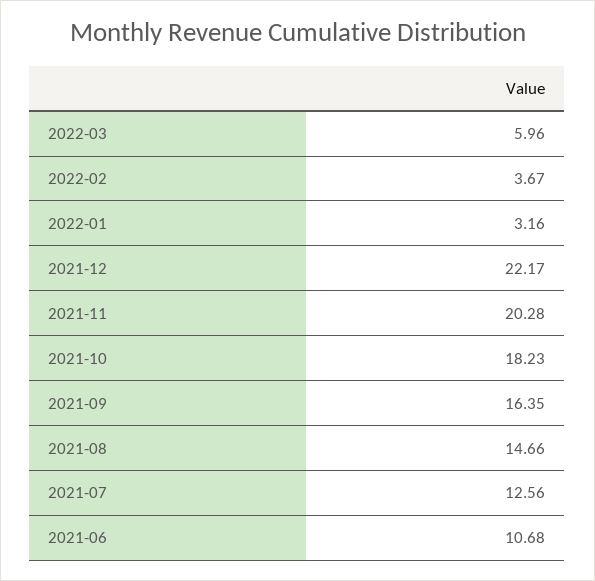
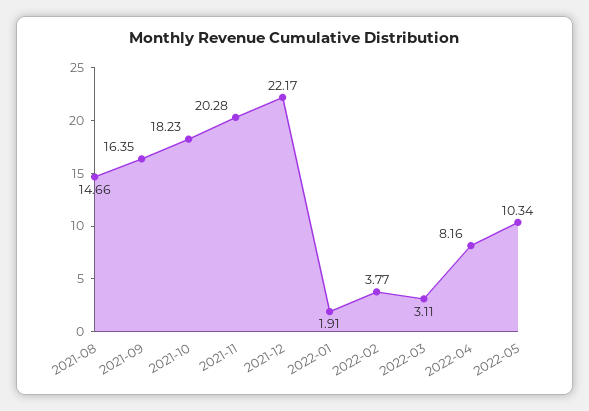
2022-03: 5.96 -> 3.11
2022-02: 3.67 -> 3.77
2022-01: 3.16 -> 1.91
2021-07: 12.56 -> none
2021-06: 10.68 -> none
2022-04: none -> 8.16
2022-05: none -> 10.34

